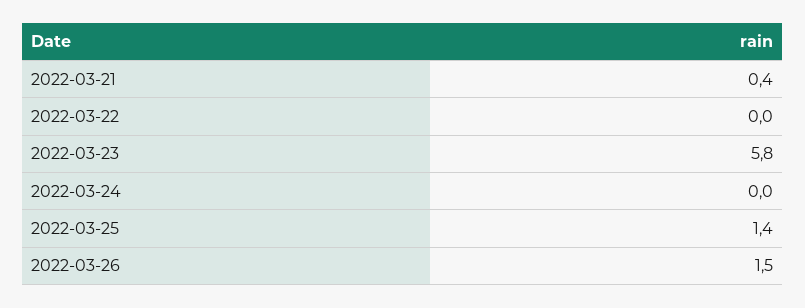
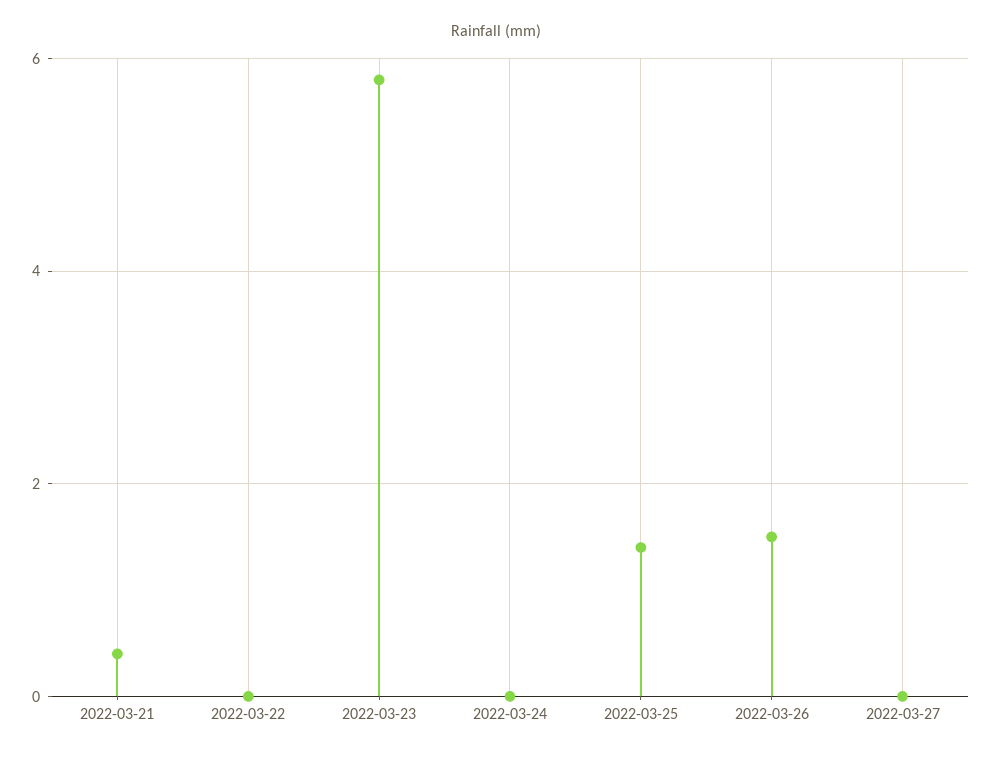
2022-03-27: none -> 0

